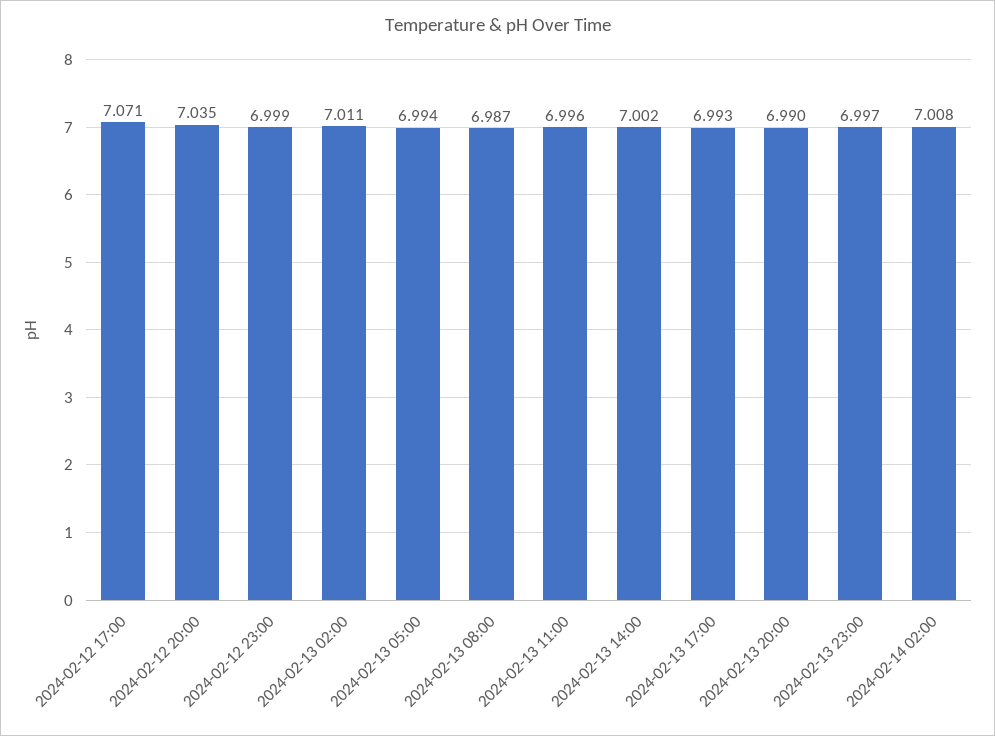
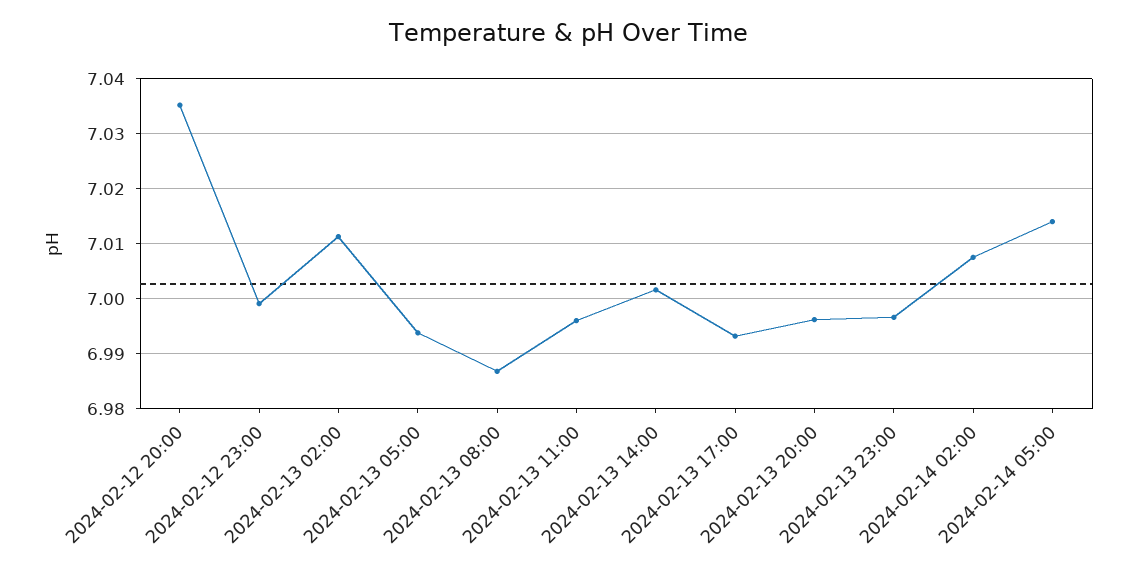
2024-02-12 17:00: 7.071 -> none
2024-02-13 20:00: 6.99 -> 6.996
2024-02-14 05:00: none -> 7.014

